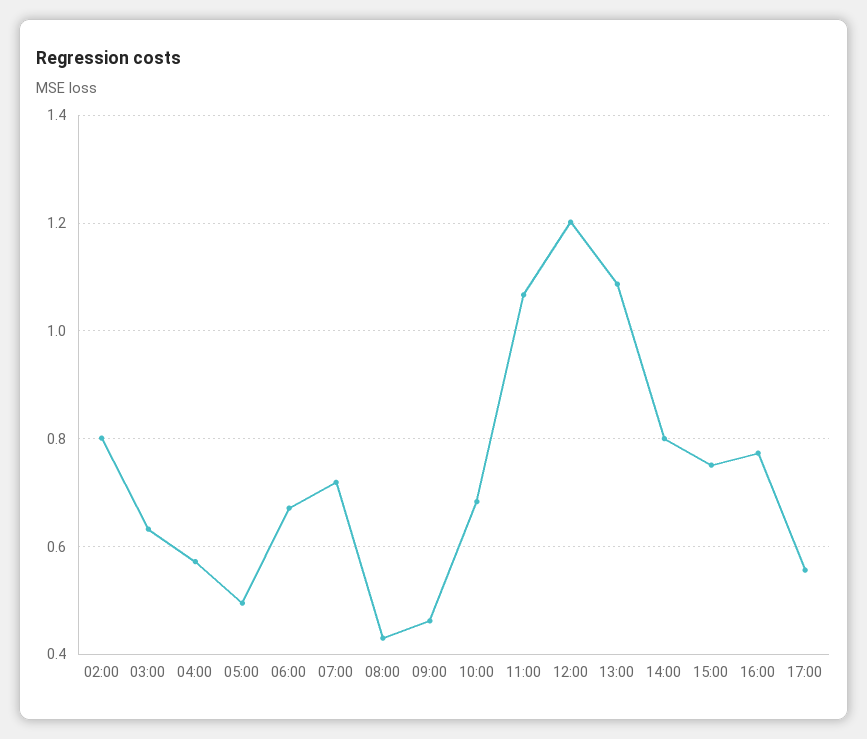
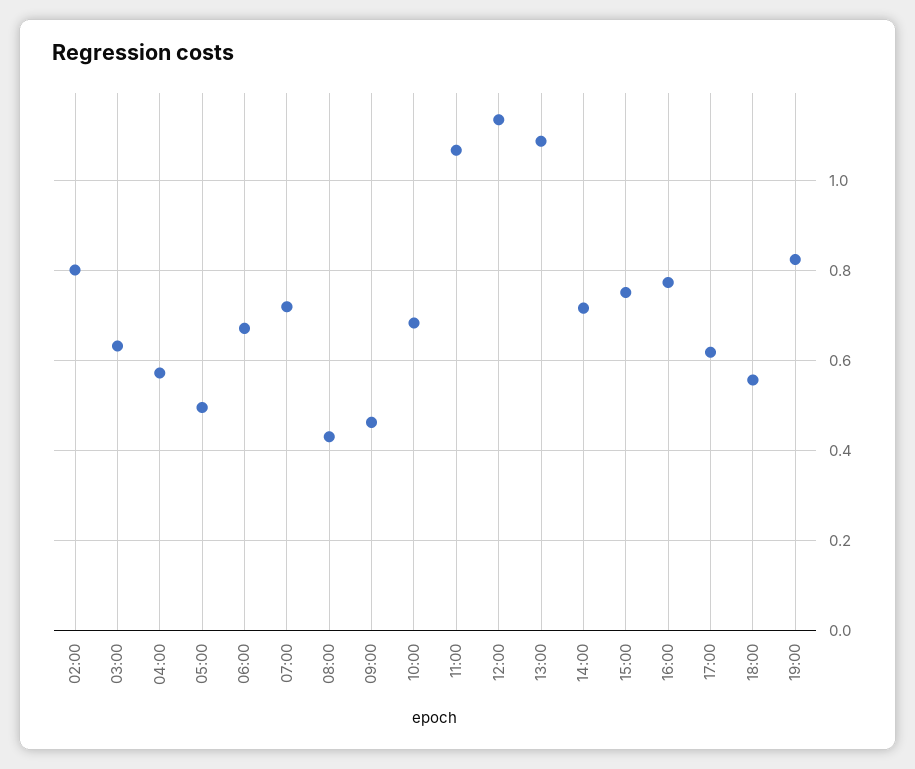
12:00: 1.2 -> 1.14
14:00: 0.8 -> 0.72
17:00: 0.56 -> 0.62
18:00: none -> 0.56
19:00: none -> 0.82

